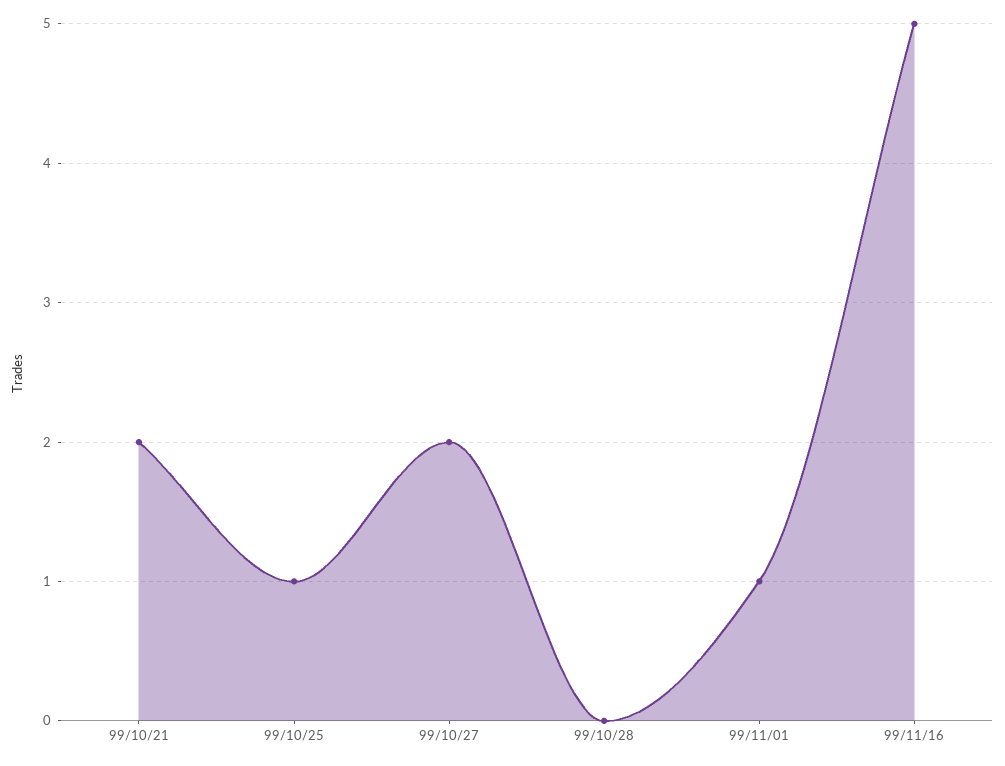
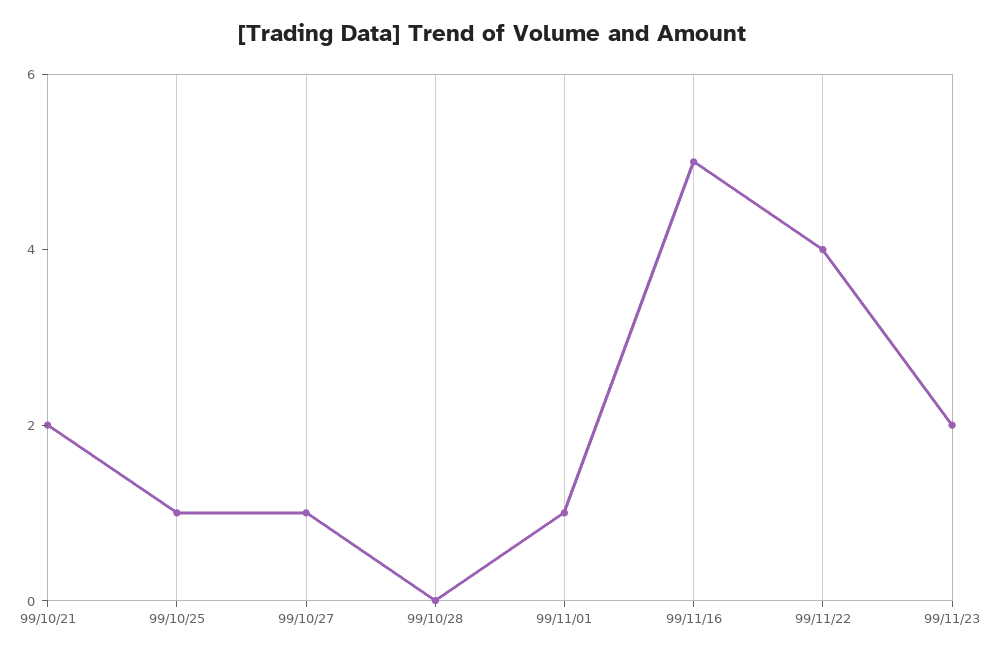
99/10/27: 2 -> 1
99/11/22: none -> 4
99/11/23: none -> 2

